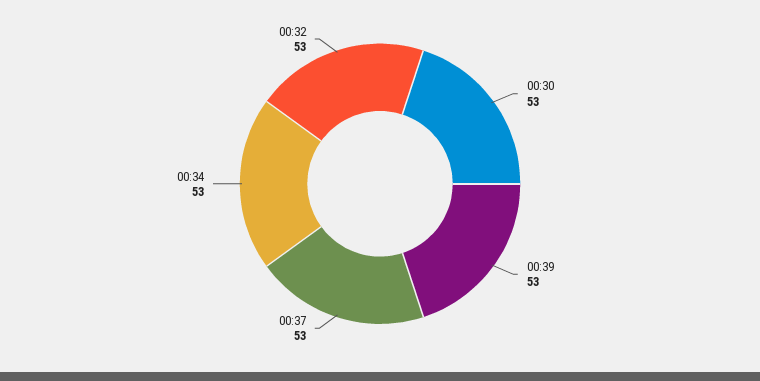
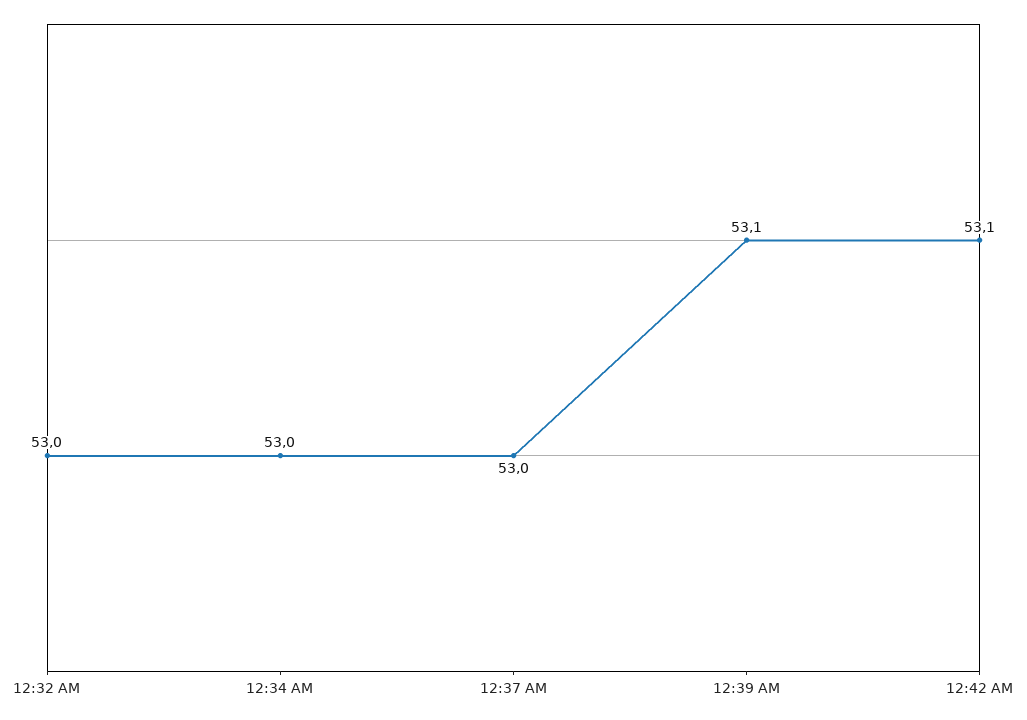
00:30: 53 -> none
00:39: 53 -> 53.1
12:42 AM: none -> 53.1

